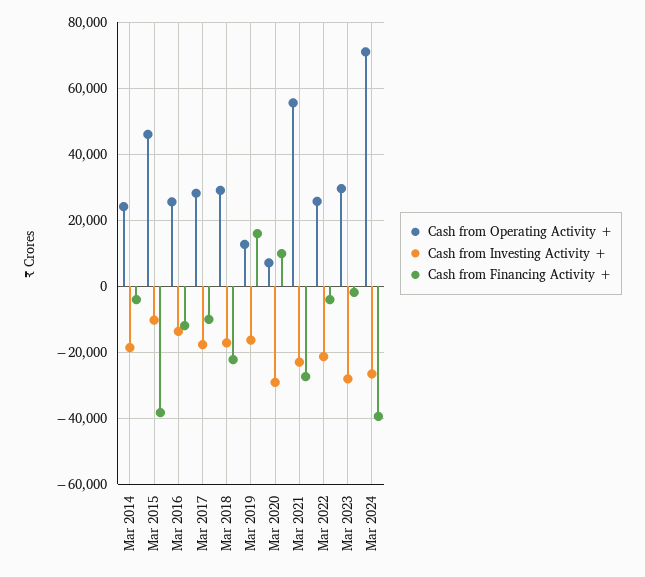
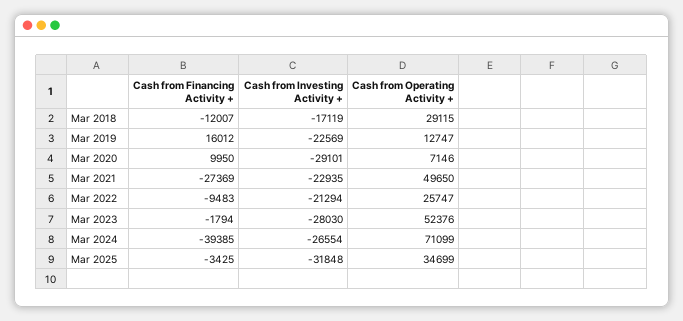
Cash from Operating Activity +, Mar 2014: 24000 -> none
Cash from Investing Activity +, Mar 2014: -18000 -> none
Cash from Financing Activity +, Mar 2014: -4000 -> none
Cash from Operating Activity +, Mar 2015: 46000 -> none
Cash from Investing Activity +, Mar 2015: -10000 -> none
Cash from Financing Activity +, Mar 2015: -38000 -> none
Cash from Operating Activity +, Mar 2016: 26000 -> none
Cash from Investing Activity +, Mar 2016: -14000 -> none
Cash from Financing Activity +, Mar 2016: -12000 -> none
Cash from Operating Activity +, Mar 2017: 28000 -> none
Cash from Investing Activity +, Mar 2017: -18000 -> none
Cash from Financing Activity +, Mar 2017: -10000 -> none
Cash from Financing Activity +, Mar 2018: -22000 -> -12007
Cash from Investing Activity +, Mar 2019: -16000 -> -22569
Cash from Operating Activity +, Mar 2021: 56000 -> 49650
Cash from Financing Activity +, Mar 2022: -4000 -> -9483
Cash from Operating Activity +, Mar 2023: 30000 -> 52376
Cash from Financing Activity +, Mar 2025: none -> -3425
Cash from Investing Activity +, Mar 2025: none -> -31848
Cash from Operating Activity +, Mar 2025: none -> 34699

